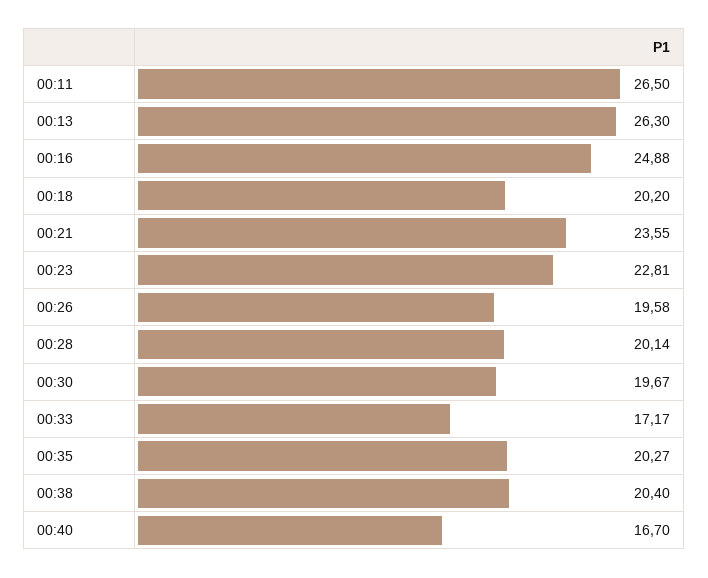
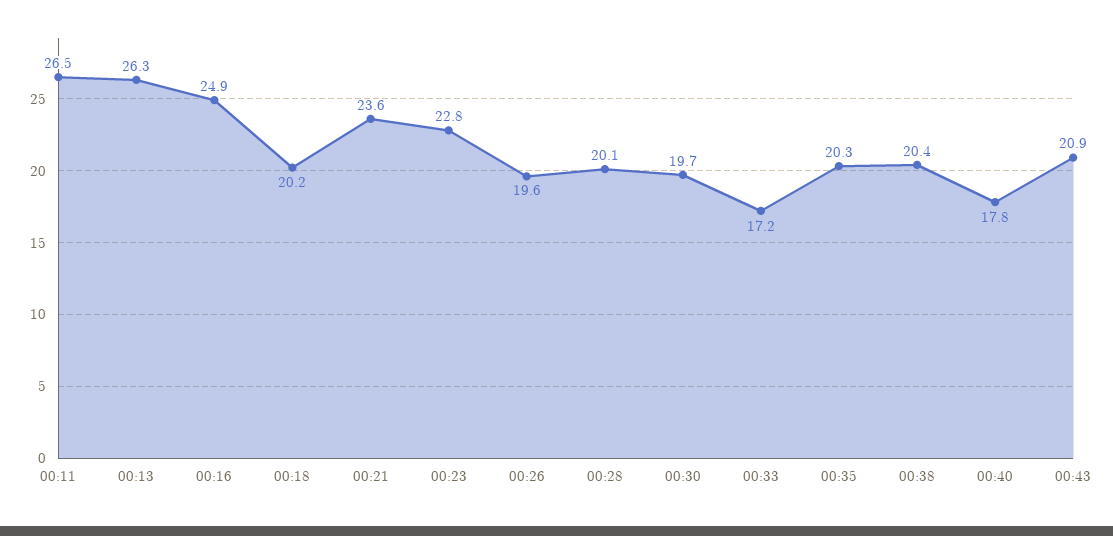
00:40: 16.7 -> 17.8
00:43: none -> 20.9

